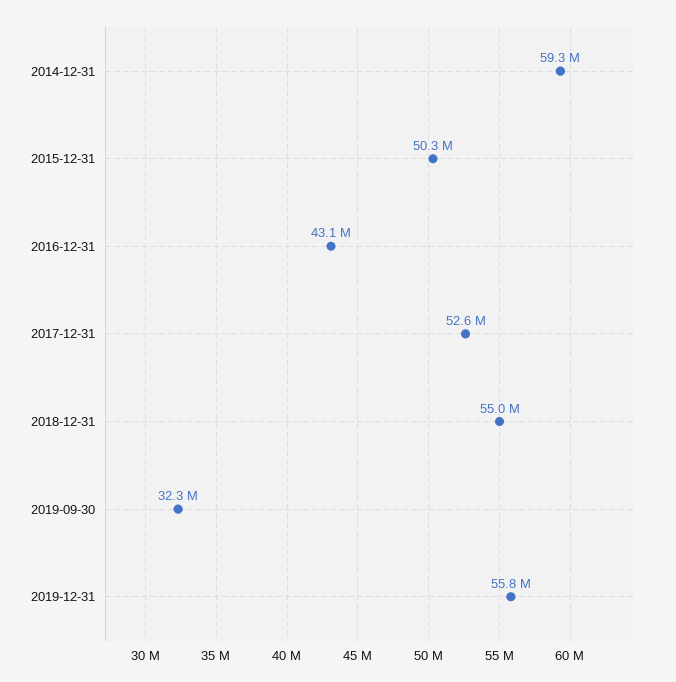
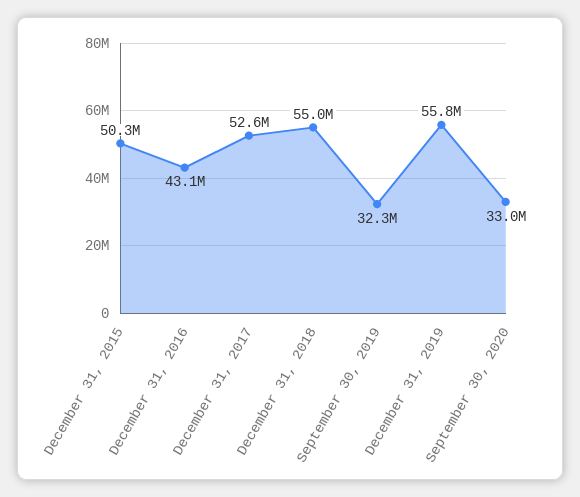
2014-12-31: 59300000 -> none
September 30, 2020: none -> 33000000

